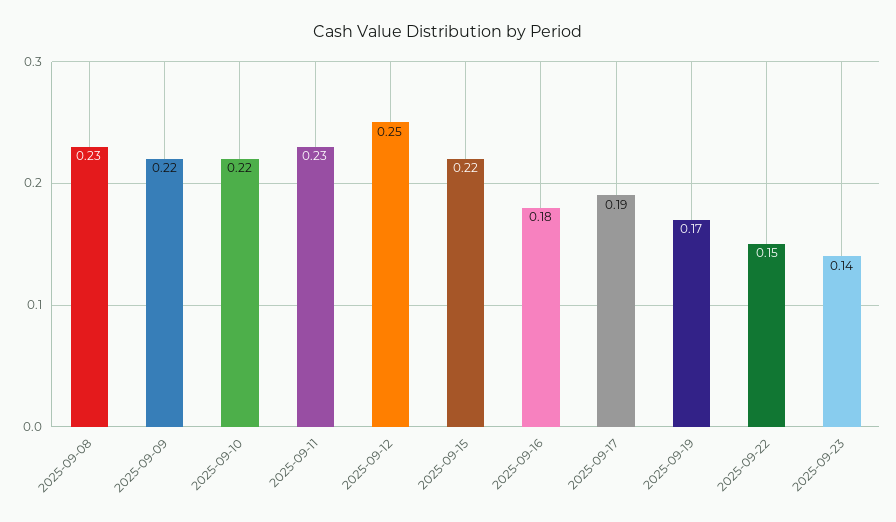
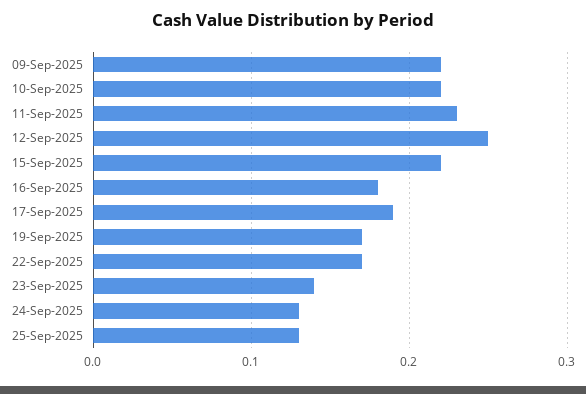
2025-09-08: 0.23 -> none
2025-09-22: 0.15 -> 0.17
24-Sep-2025: none -> 0.13
25-Sep-2025: none -> 0.13

